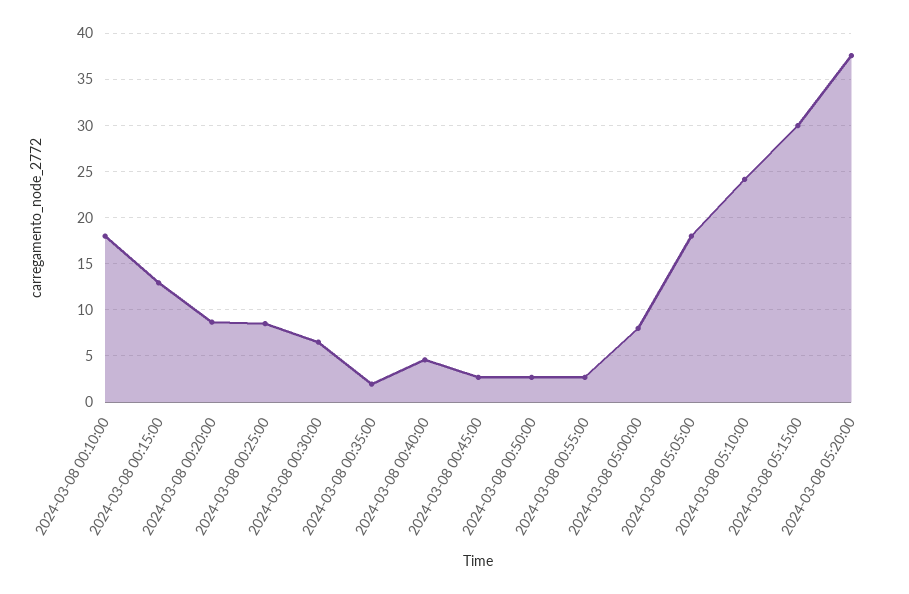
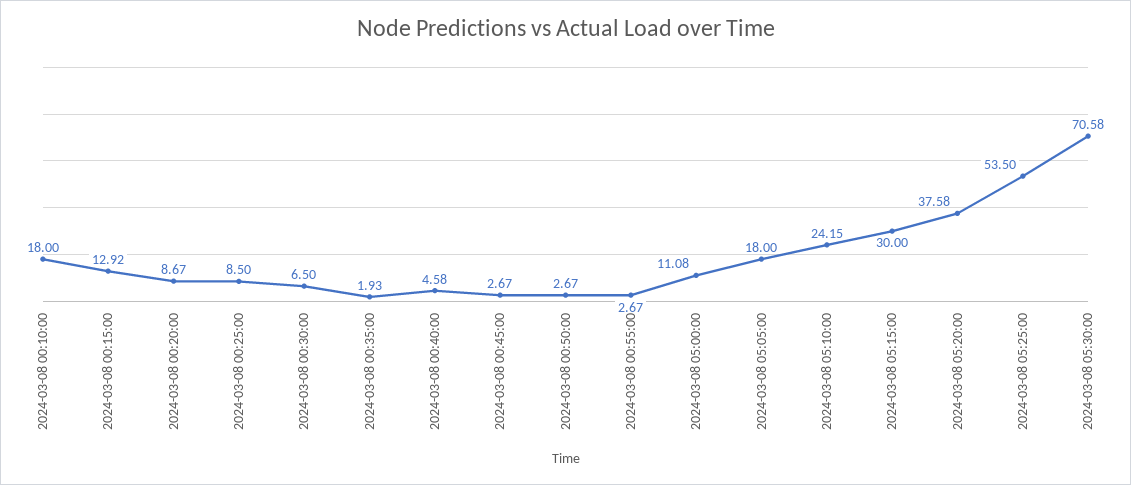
2024-03-08 05:00:00: 8 -> 11.08
2024-03-08 05:25:00: none -> 53.5
2024-03-08 05:30:00: none -> 70.58

